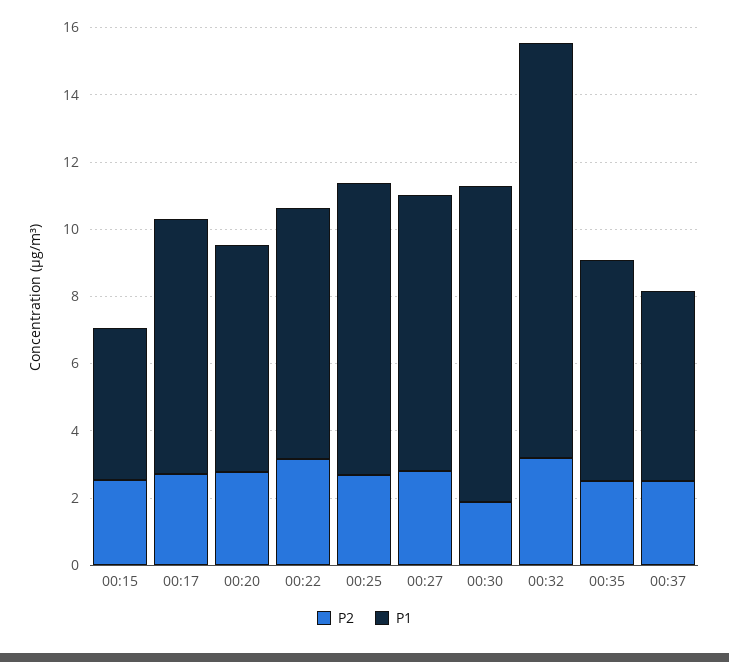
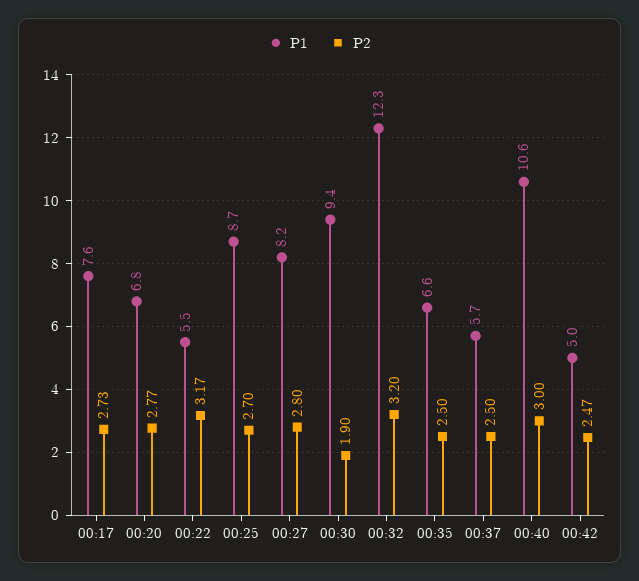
P2, 00:15: 2.5 -> none
P1, 00:15: 4.5 -> none
P1, 00:22: 7.5 -> 5.5
P1, 00:40: none -> 10.6
P2, 00:40: none -> 3
P1, 00:42: none -> 5
P2, 00:42: none -> 2.47

